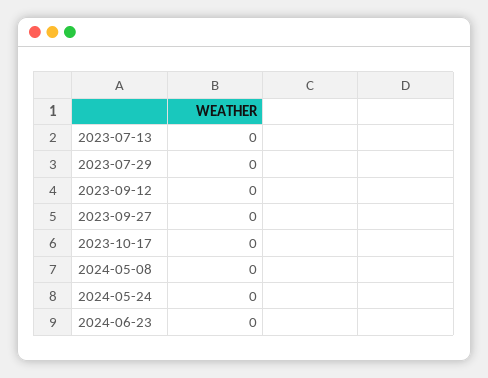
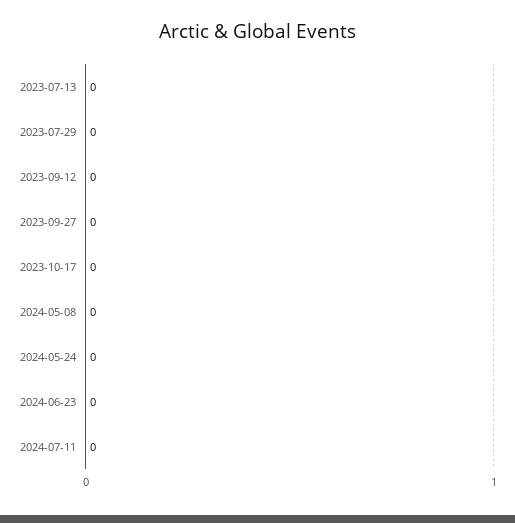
2024-07-11: none -> 0

